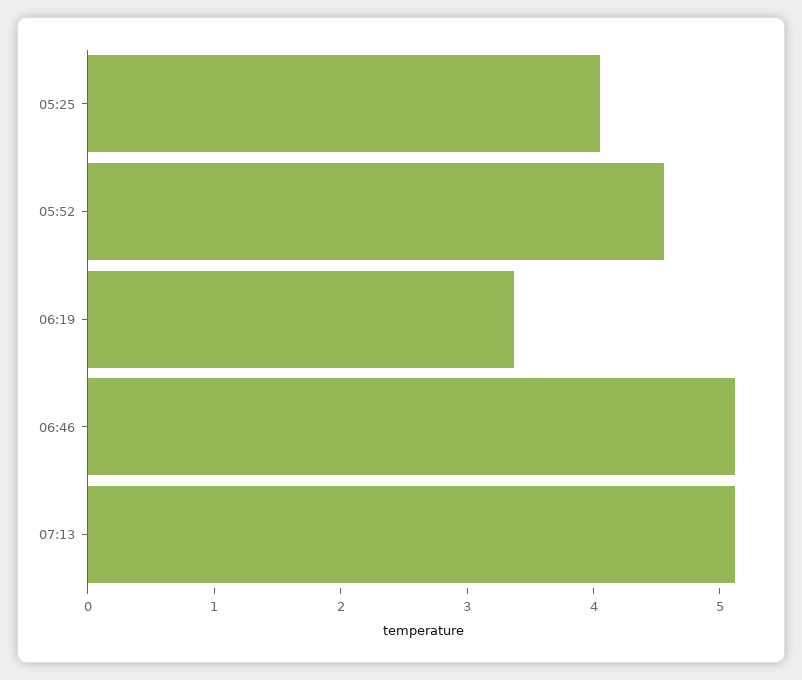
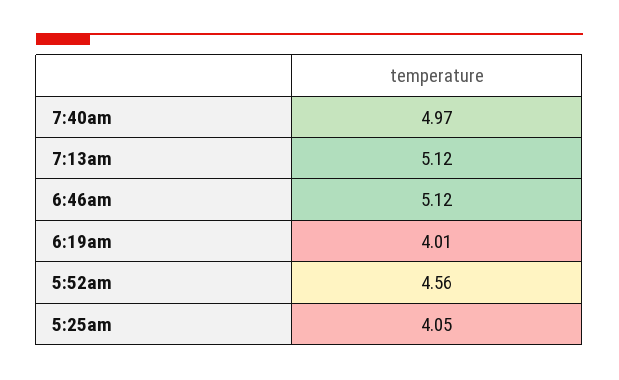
06:19: 3.4 -> 4.01
7:40am: none -> 4.97

